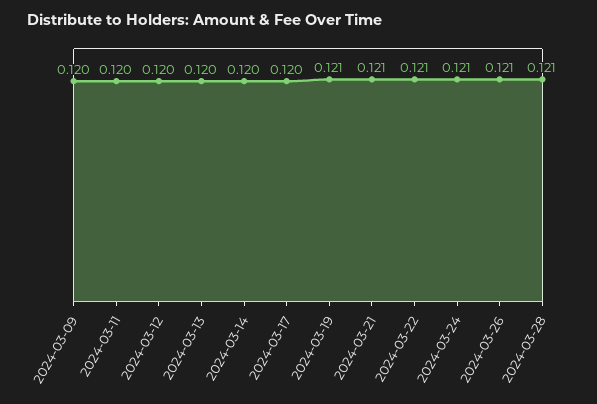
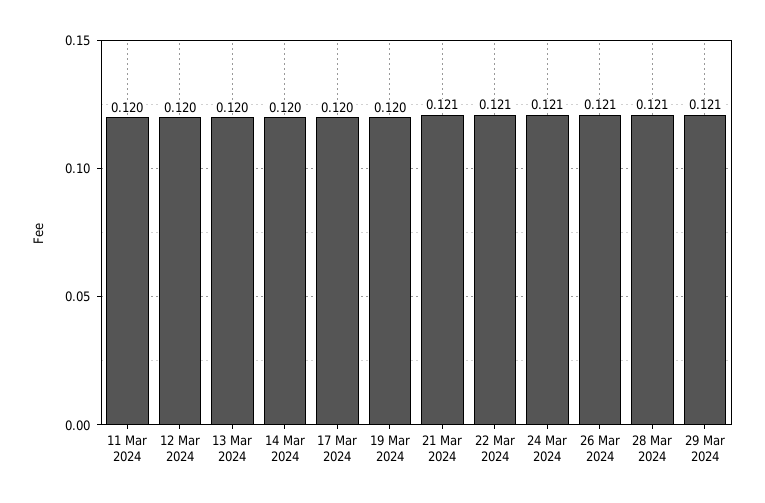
2024-03-09: 0.12 -> none
2024-03-19: 0.121 -> 0.12
29 Mar 2024: none -> 0.121

